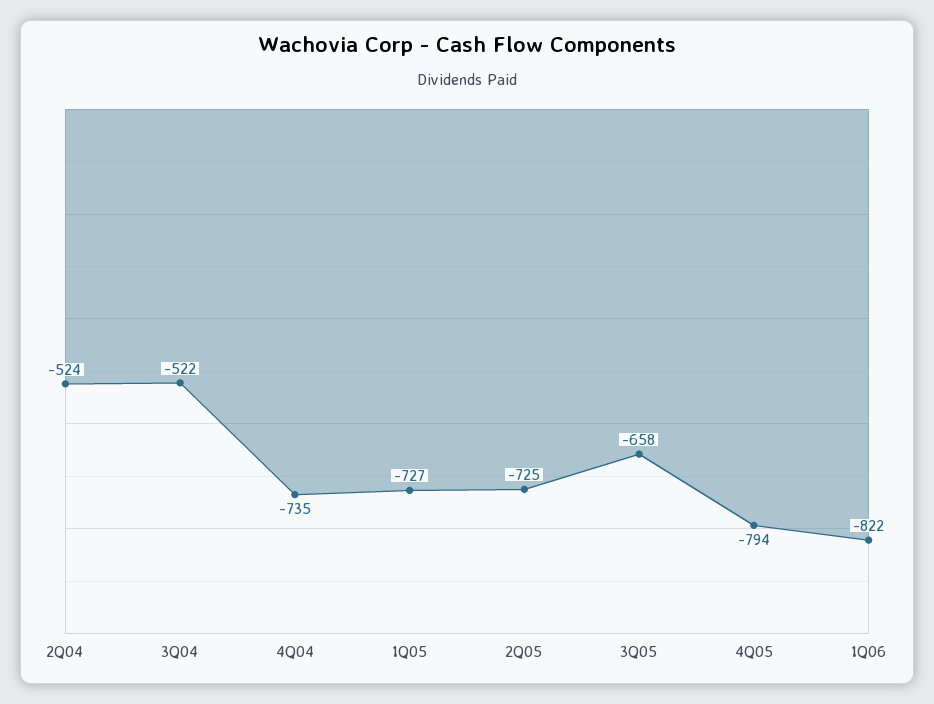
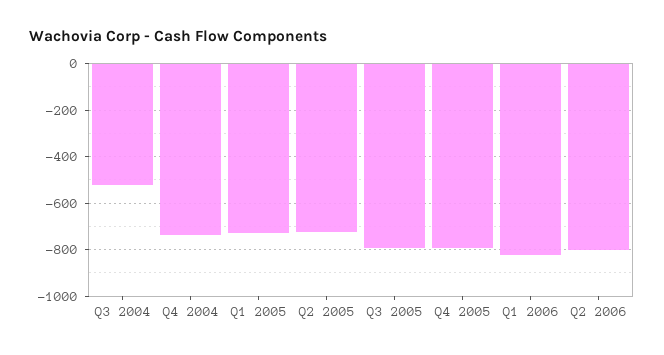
2Q04: -524 -> none
3Q05: -658 -> -800
Q2 2006: none -> -800

